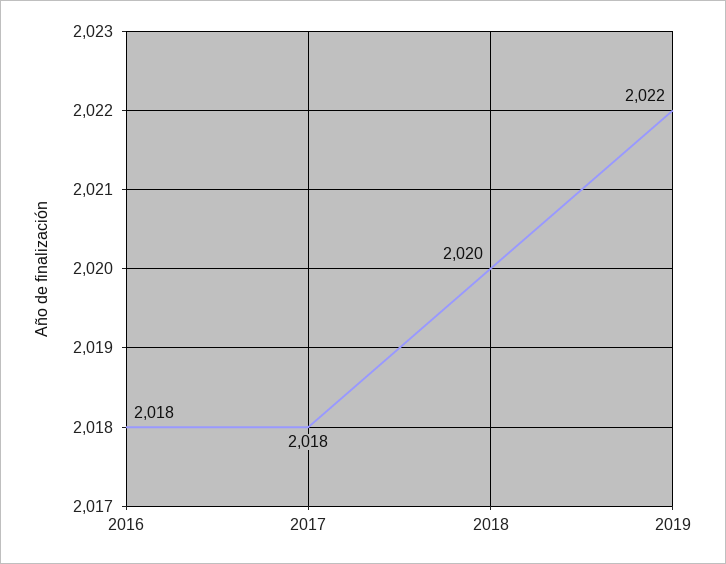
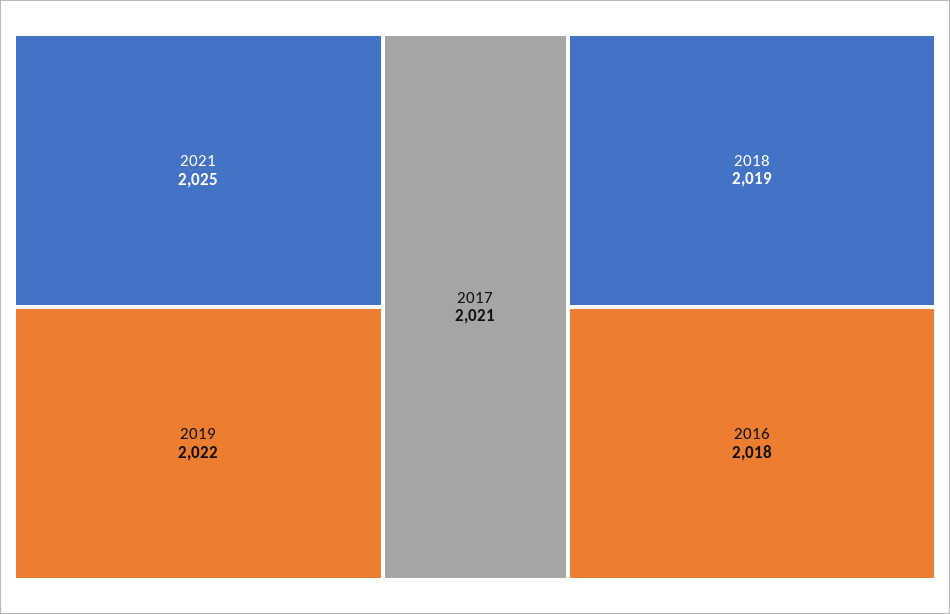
2017: 2018 -> 2021
2018: 2020 -> 2019
2021: none -> 2025

